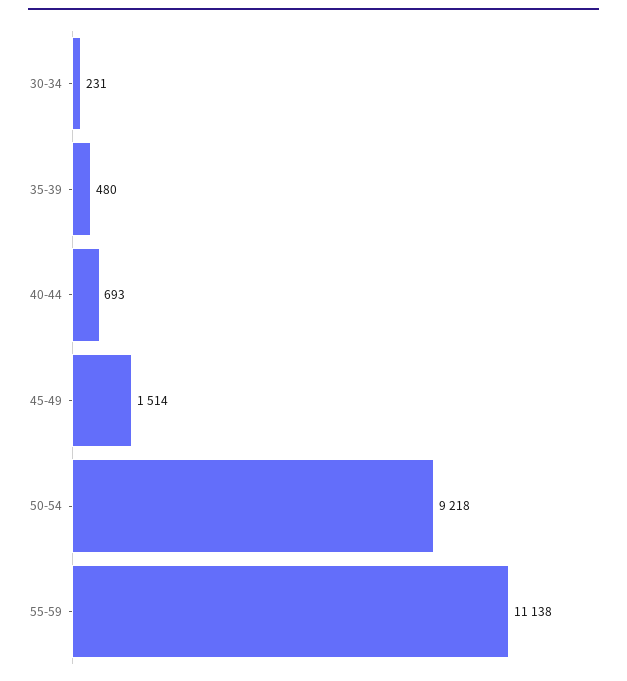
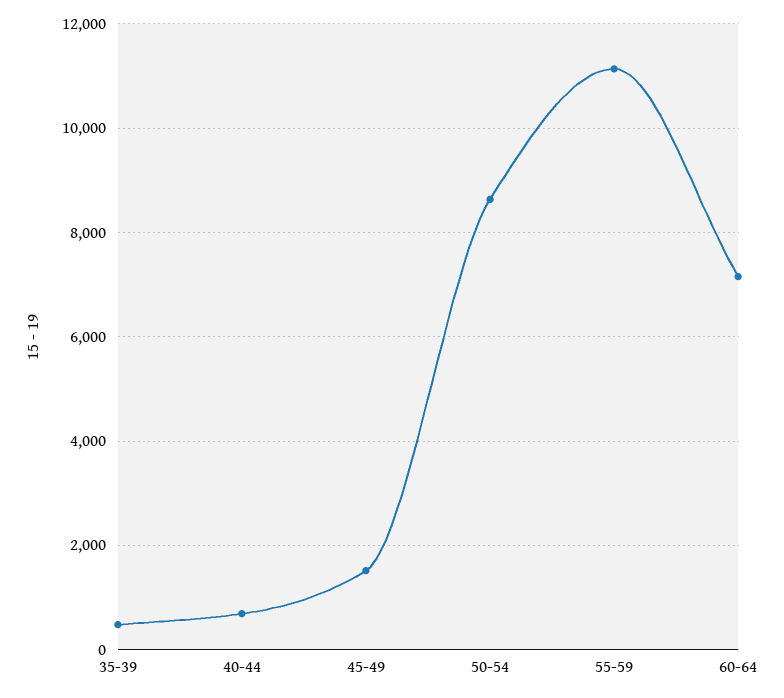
30-34: 231 -> none
50-54: 9218 -> 8600
60-64: none -> 7200

